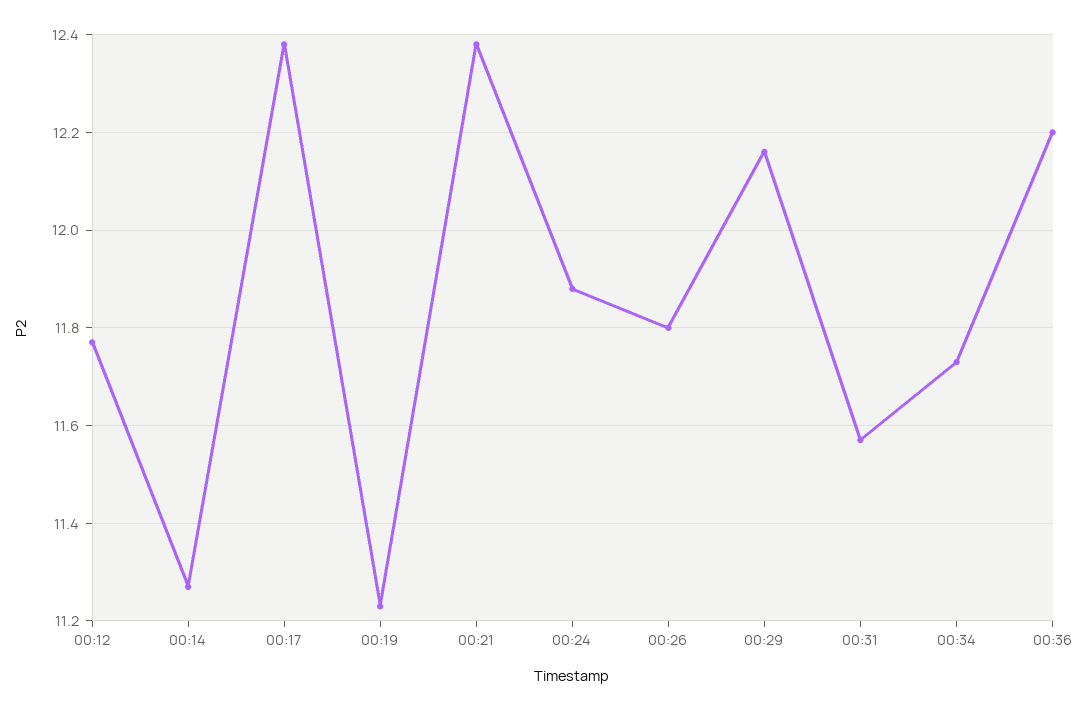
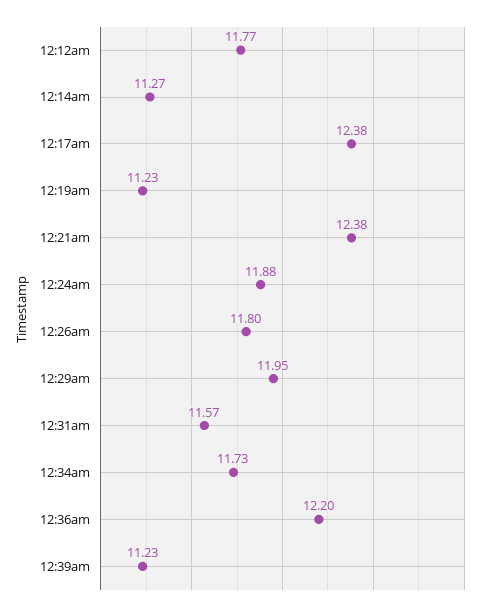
00:29: 12.15 -> 11.95
12:39am: none -> 11.23

